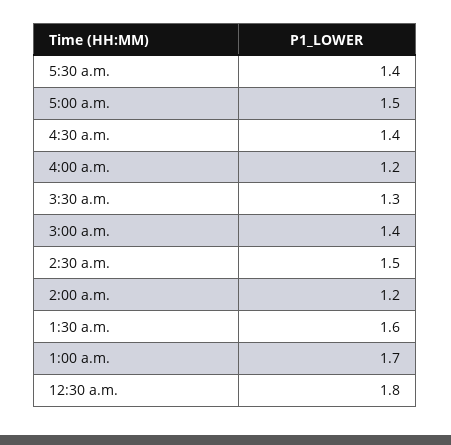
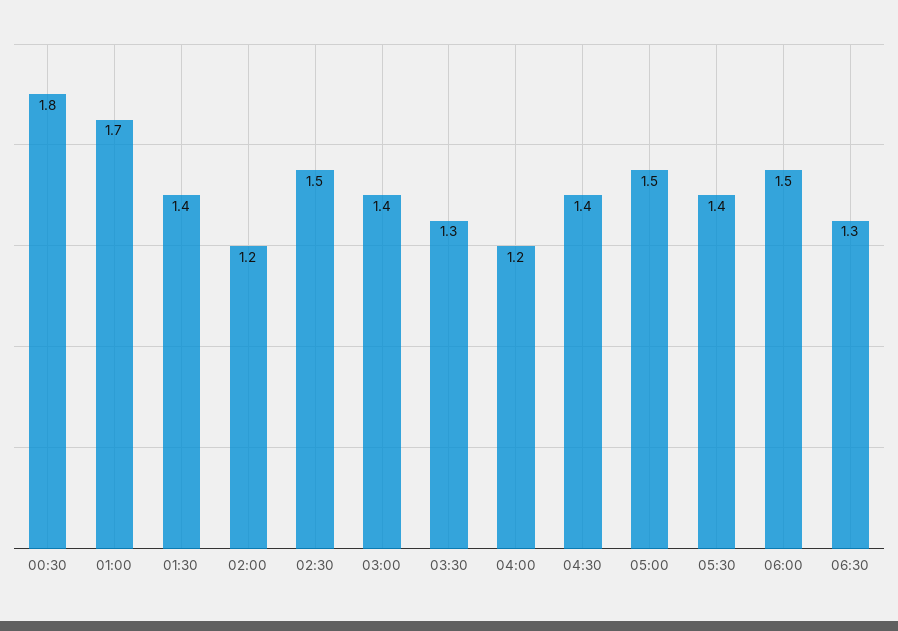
1:30 a.m.: 1.6 -> 1.4
06:00: none -> 1.5
06:30: none -> 1.3

